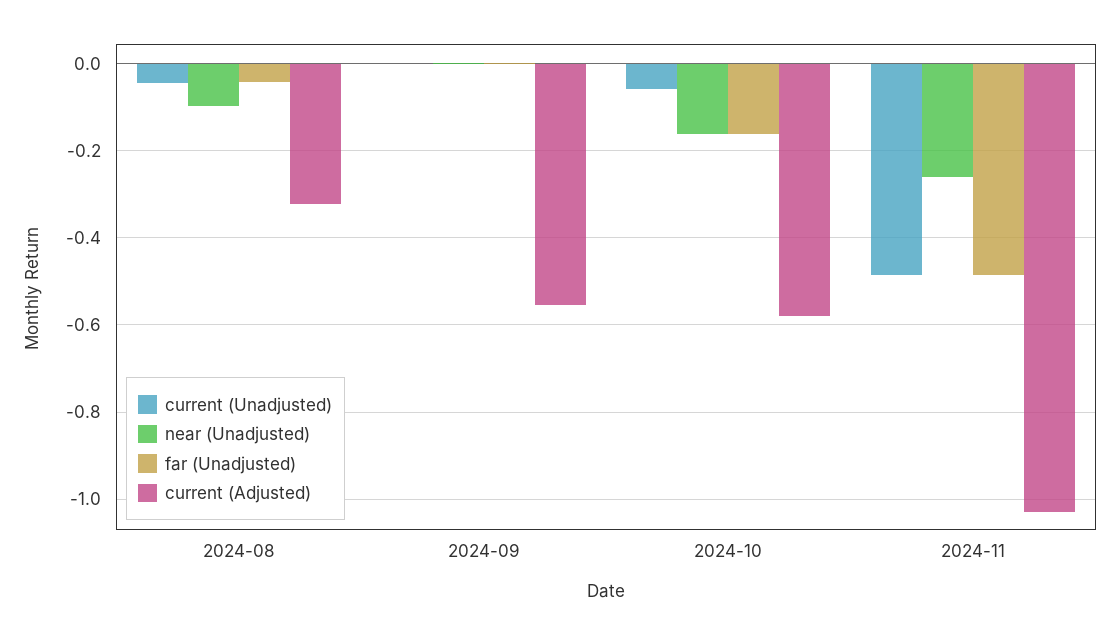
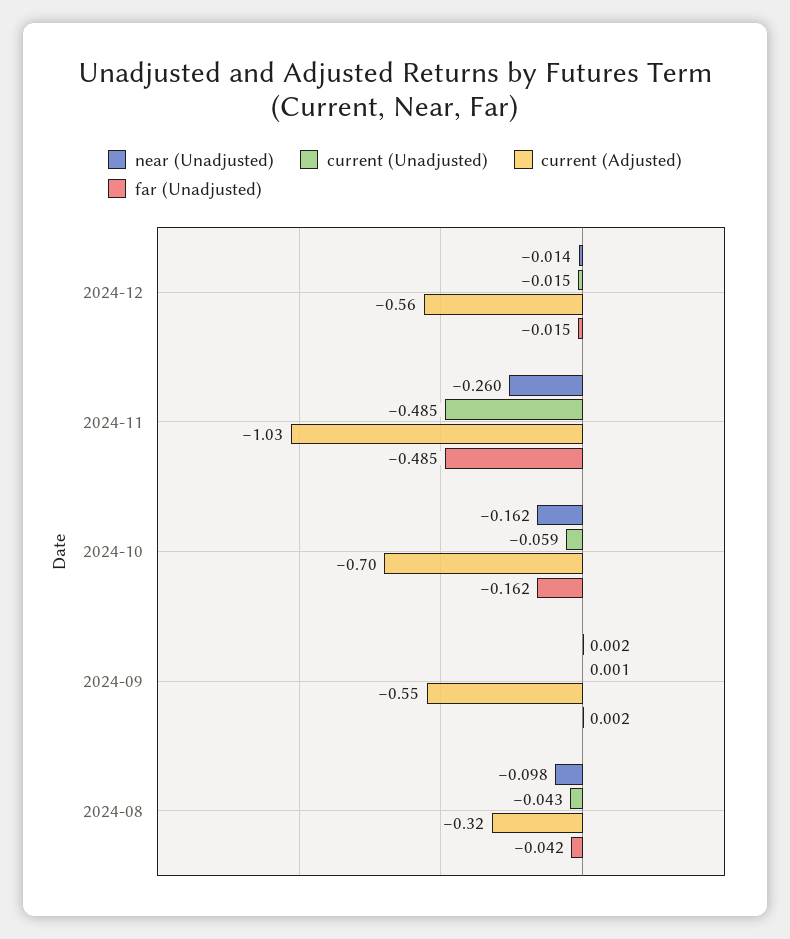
current (Adjusted), 2024-10: -0.58 -> -0.7
near (Unadjusted), 2024-12: none -> -0.014
current (Unadjusted), 2024-12: none -> -0.015
current (Adjusted), 2024-12: none -> -0.56
far (Unadjusted), 2024-12: none -> -0.015

